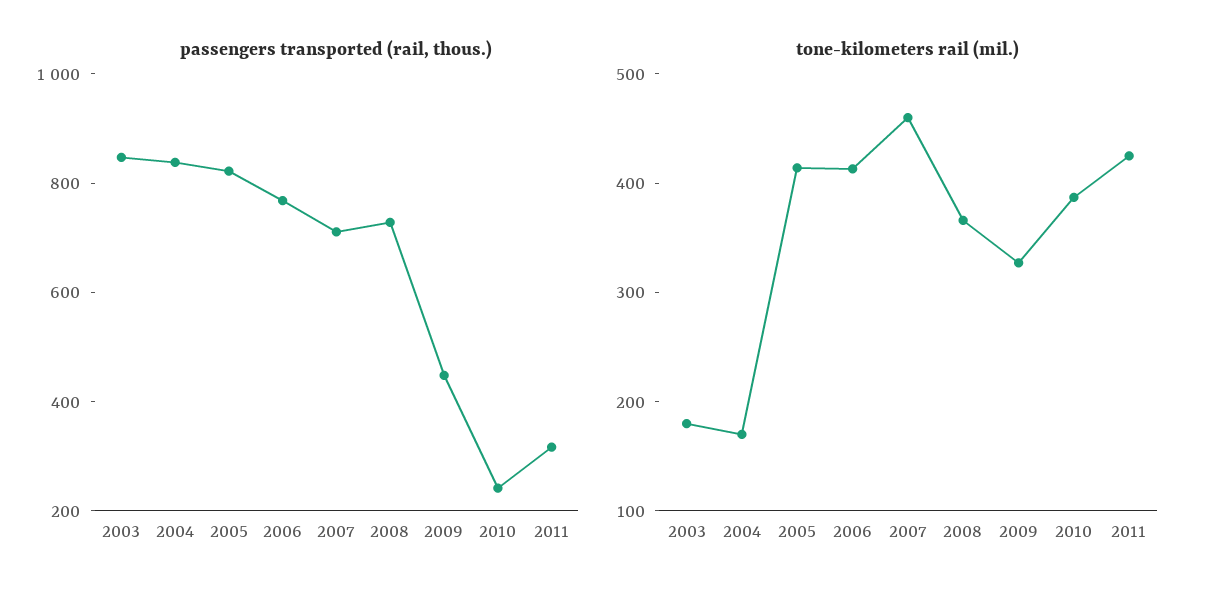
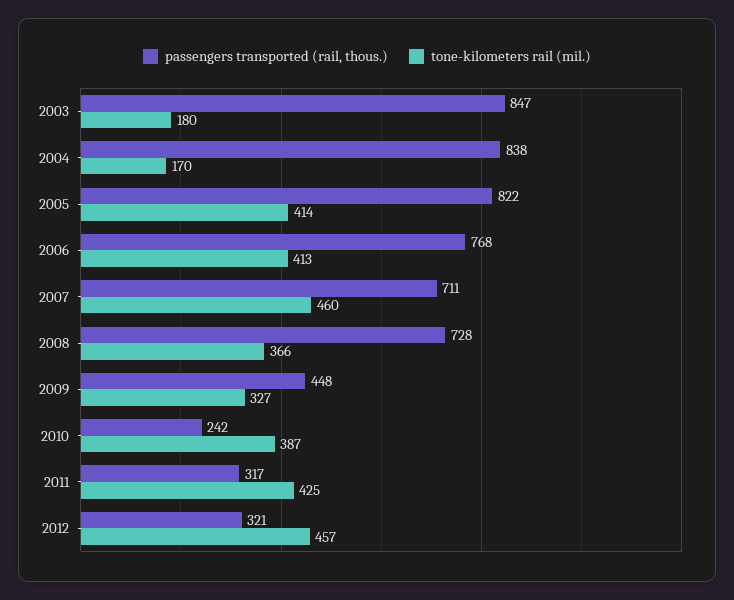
passengers transported (rail, thous.), 2012: none -> 321
tone-kilometers rail (mil.), 2012: none -> 457

